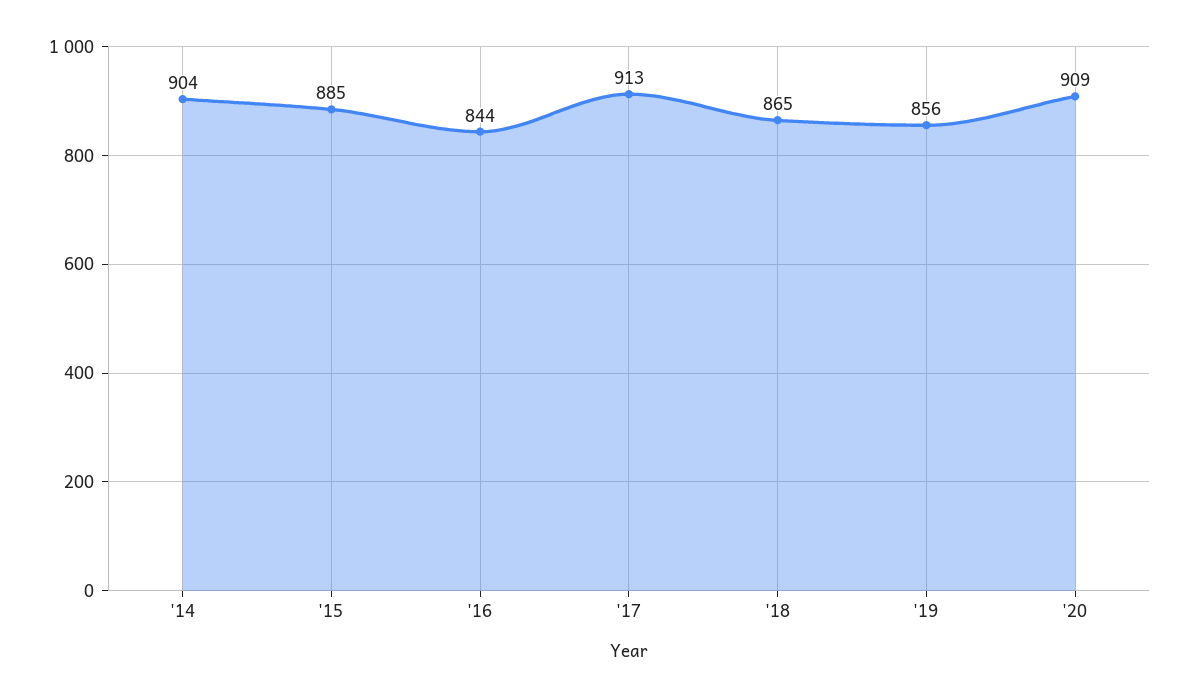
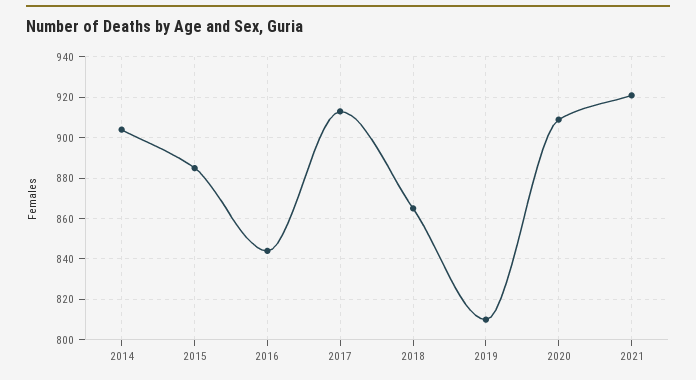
'19: 856 -> 810
2021: none -> 920

